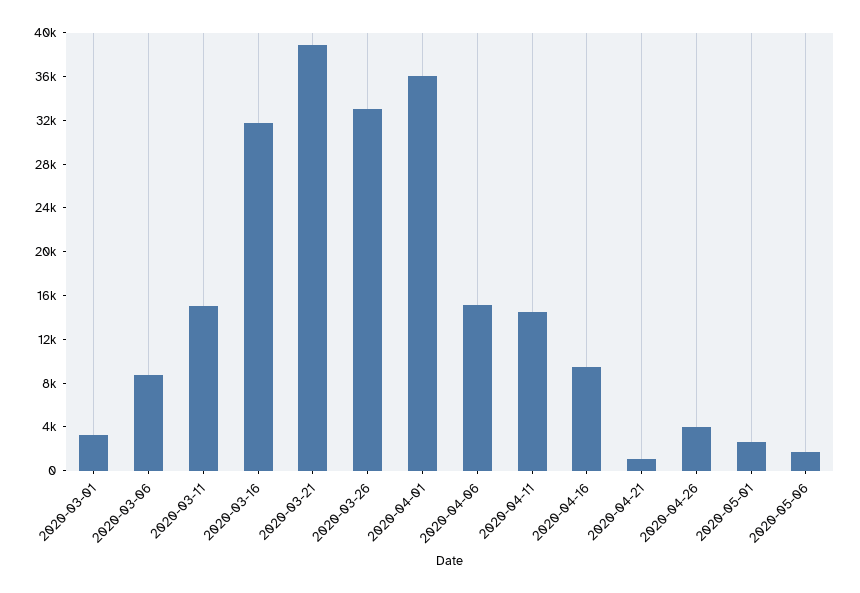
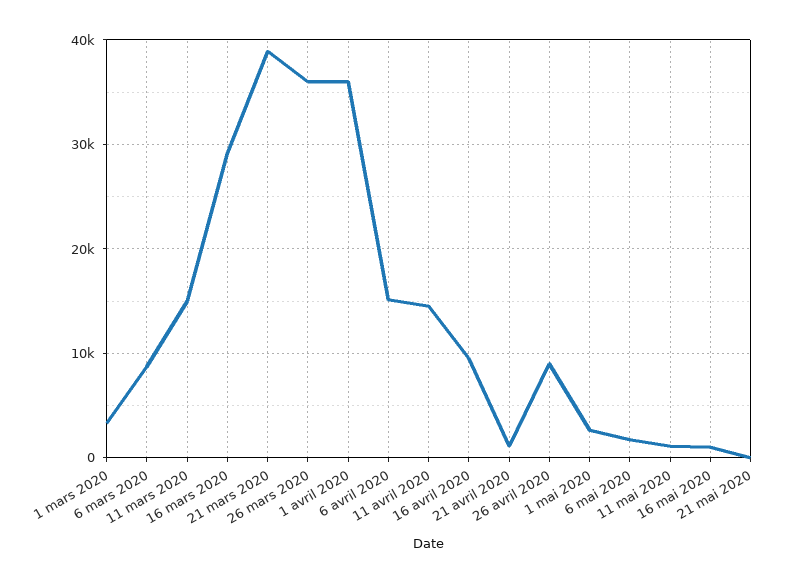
2020-03-16: 32000 -> 29000
2020-03-26: 33000 -> 36000
2020-04-26: 4000 -> 9000
11 mai 2020: none -> 1000
16 mai 2020: none -> 1000
21 mai 2020: none -> 0

